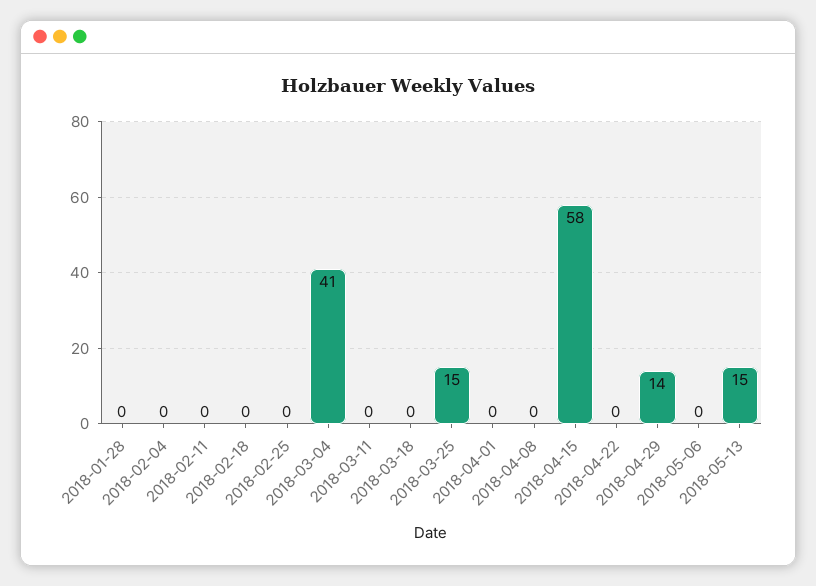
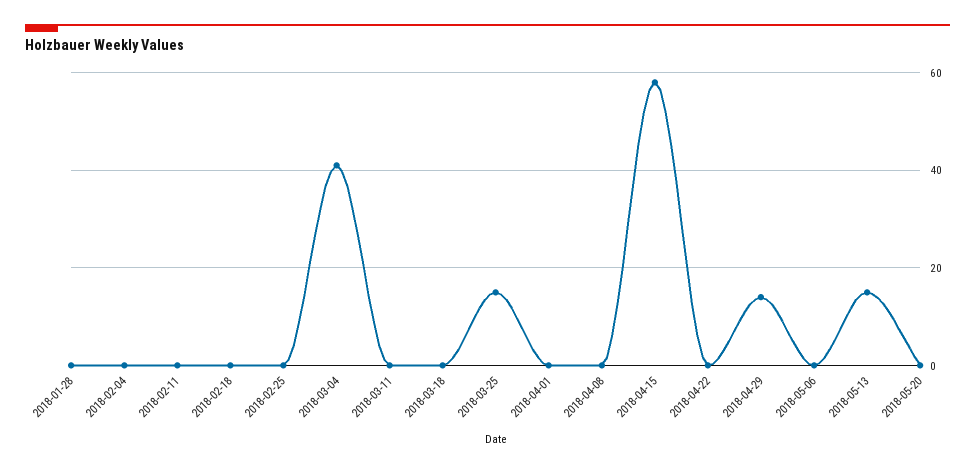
2018-05-20: none -> 0

